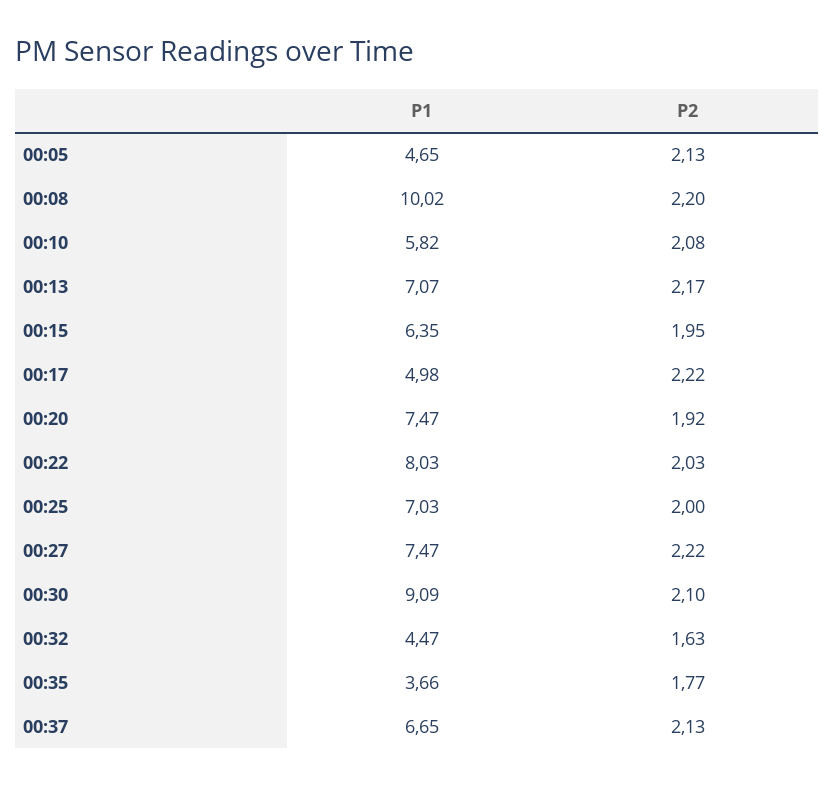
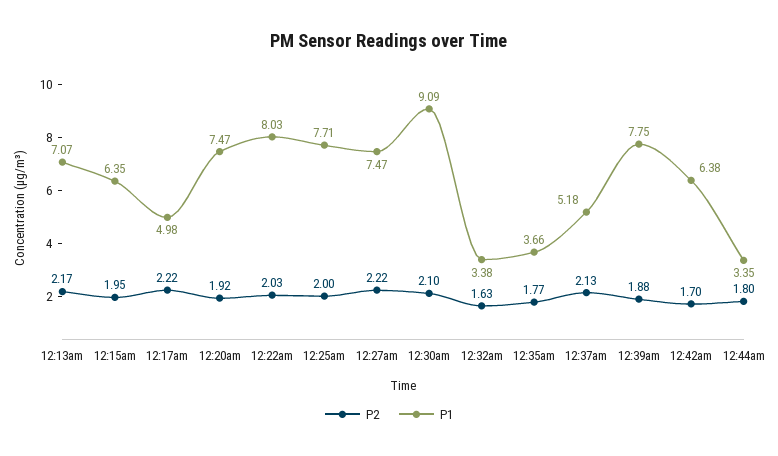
P1, 00:05: 4.65 -> none
P2, 00:05: 2.13 -> none
P1, 00:08: 10.02 -> none
P2, 00:08: 2.2 -> none
P1, 00:10: 5.82 -> none
P2, 00:10: 2.08 -> none
P1, 00:25: 7.03 -> 7.71
P1, 00:32: 4.47 -> 3.38
P1, 00:37: 6.65 -> 5.18
P2, 12:39am: none -> 1.88
P1, 12:39am: none -> 7.75
P2, 12:42am: none -> 1.7
P1, 12:42am: none -> 6.38
P2, 12:44am: none -> 1.8
P1, 12:44am: none -> 3.35

